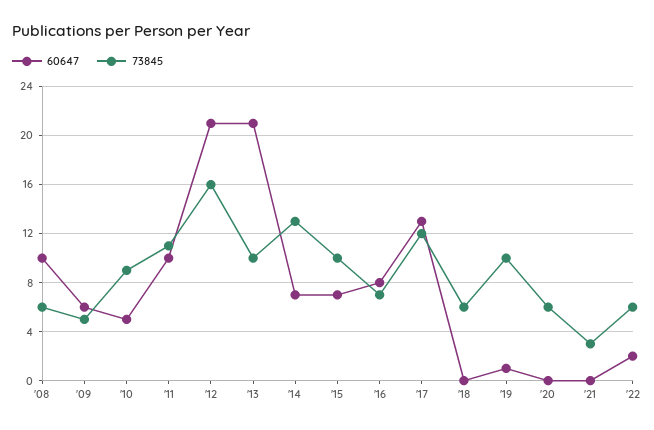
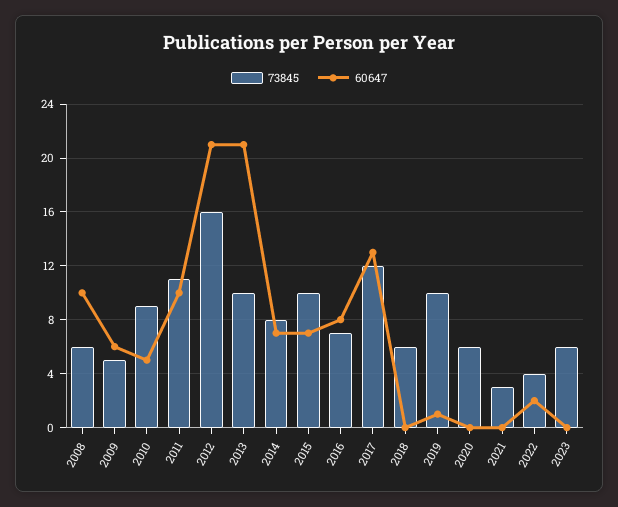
73845, '14: 13 -> 8
73845, '22: 6 -> 4
73845, 2023: none -> 6
60647, 2023: none -> 0

